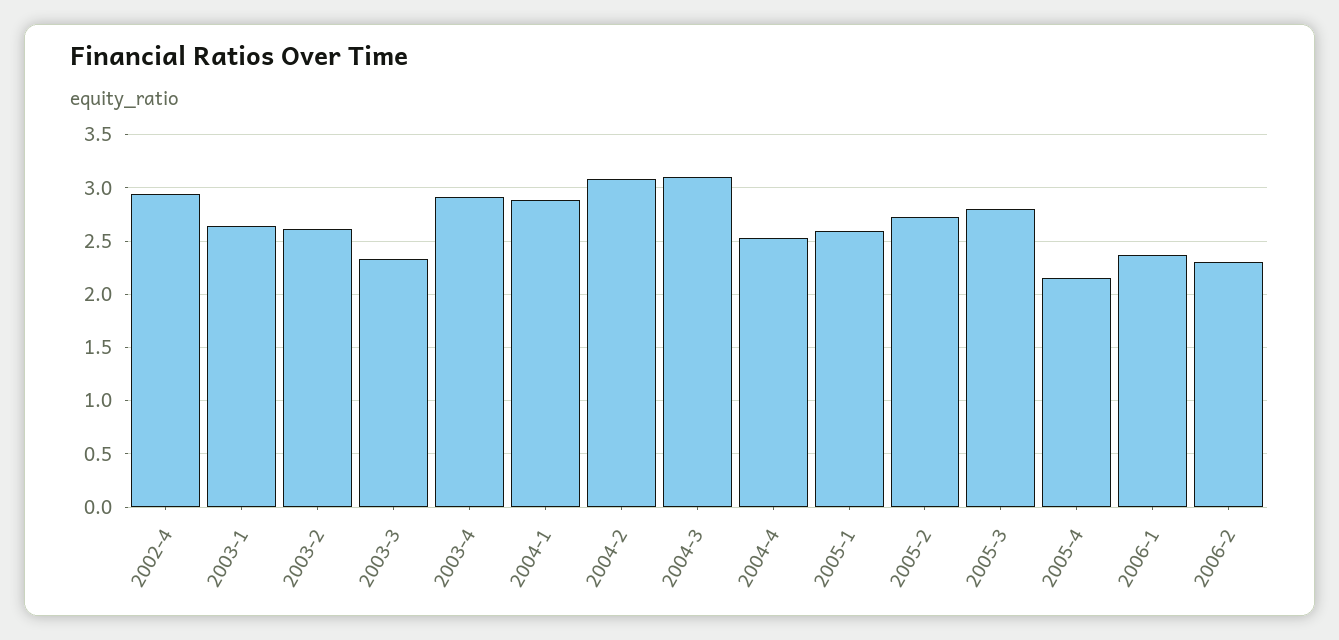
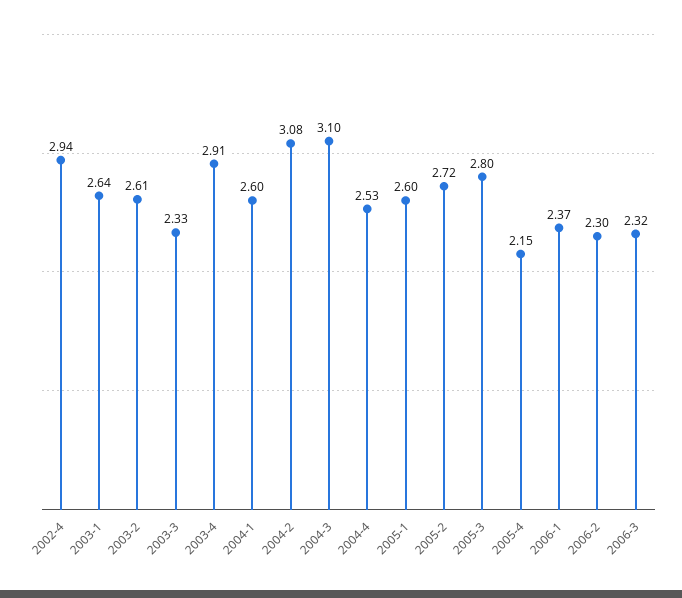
2004-1: 2.9 -> 2.6
2006-3: none -> 2.32

